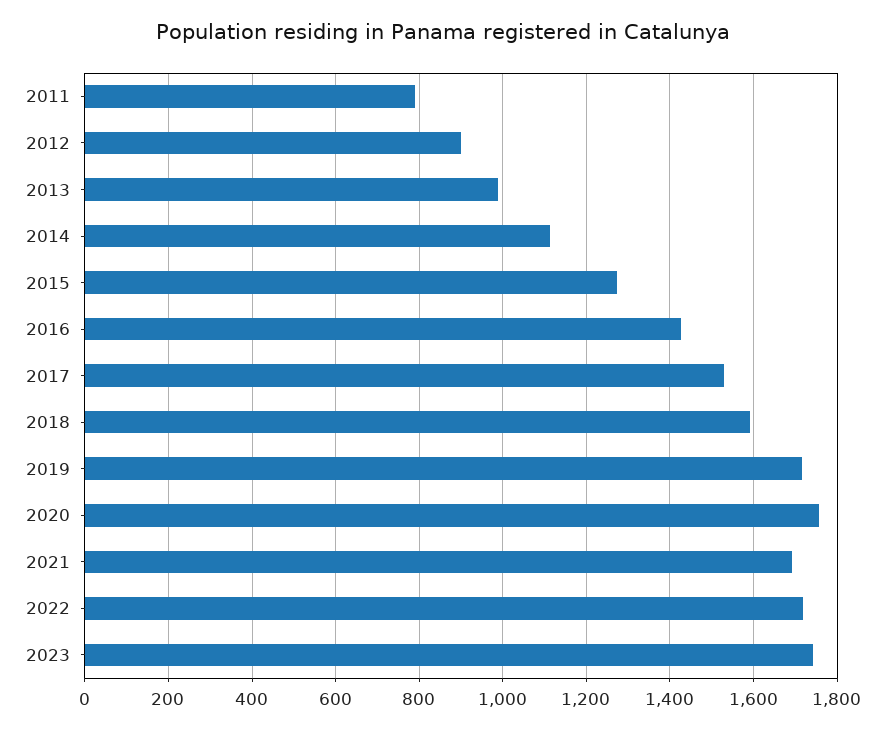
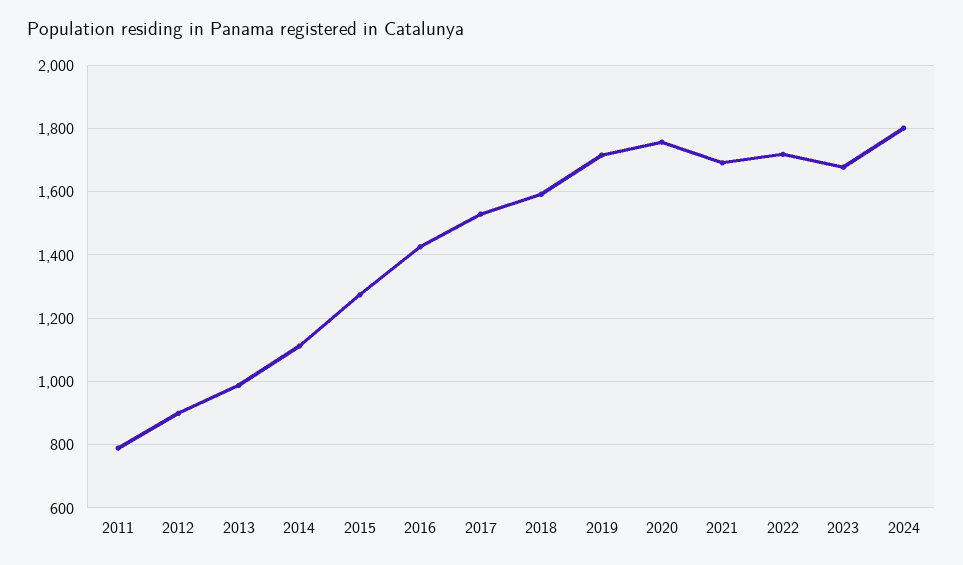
2023: 1740 -> 1680
2024: none -> 1800

